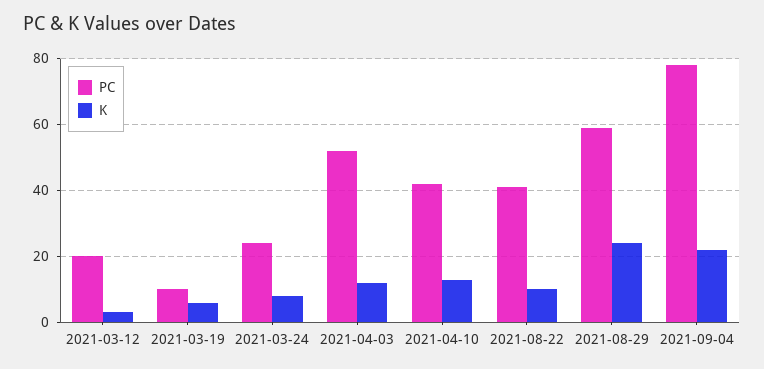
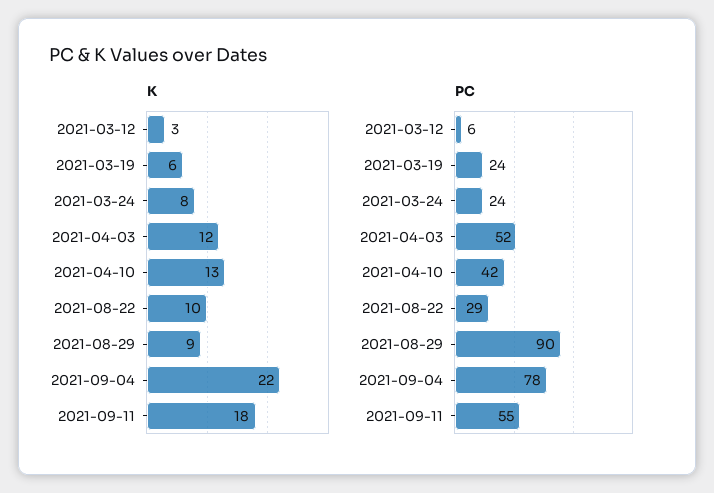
PC, 2021-03-12: 20 -> 6
PC, 2021-03-19: 10 -> 24
PC, 2021-08-22: 40 -> 29
PC, 2021-08-29: 60 -> 90
K, 2021-08-29: 25 -> 9
K, 2021-09-11: none -> 18
PC, 2021-09-11: none -> 55

